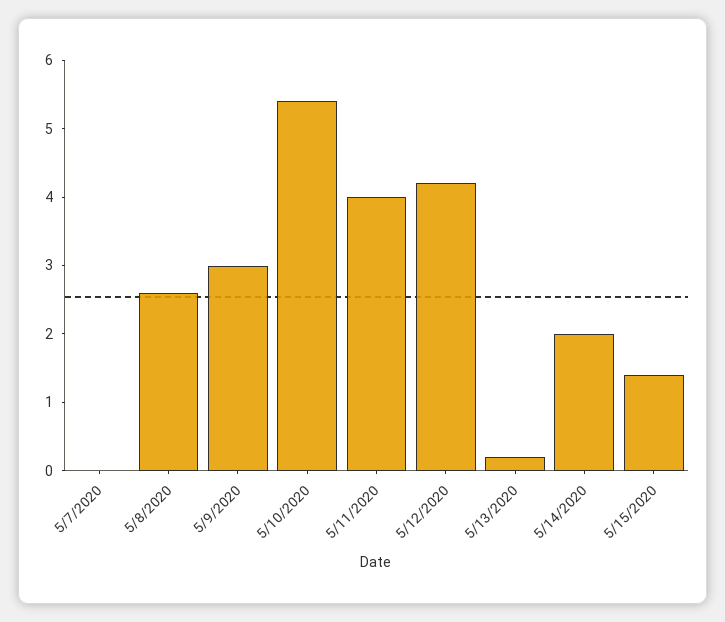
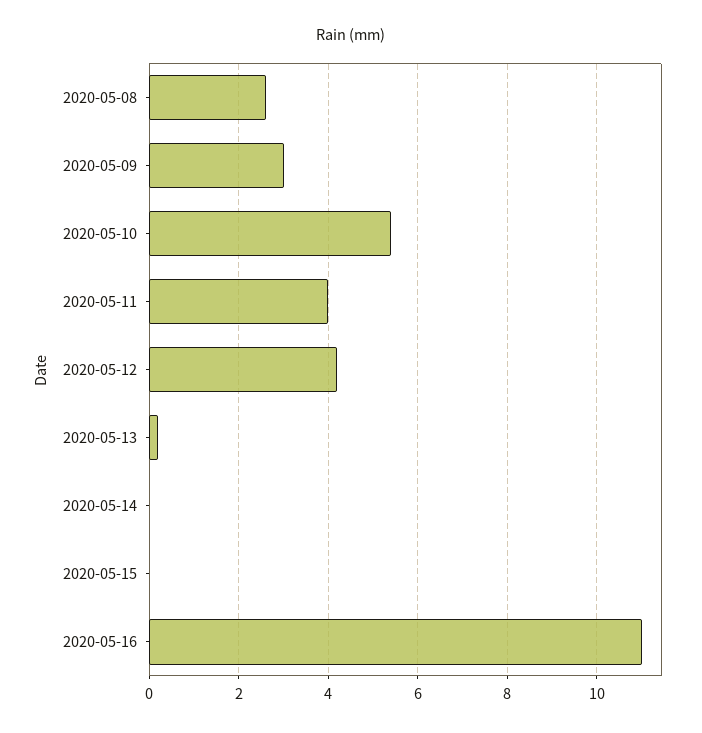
5/7/2020: 0 -> none
5/14/2020: 2 -> 0
5/15/2020: 1.5 -> 0
2020-05-16: none -> 11

